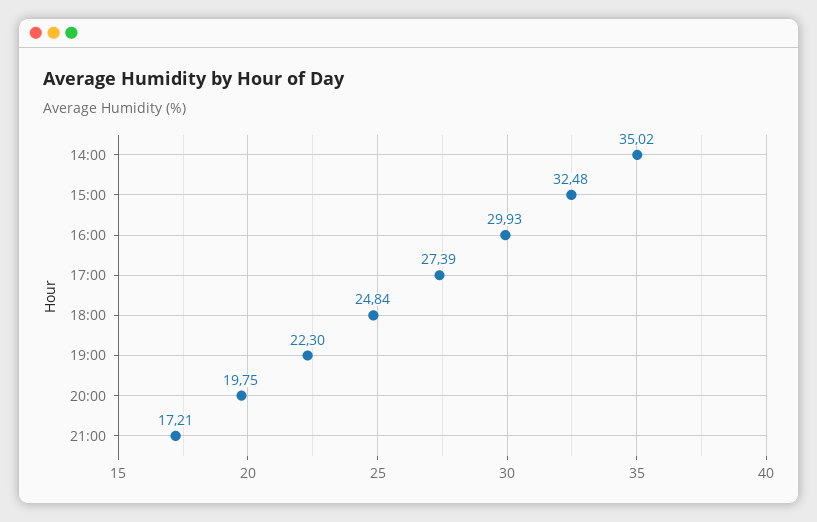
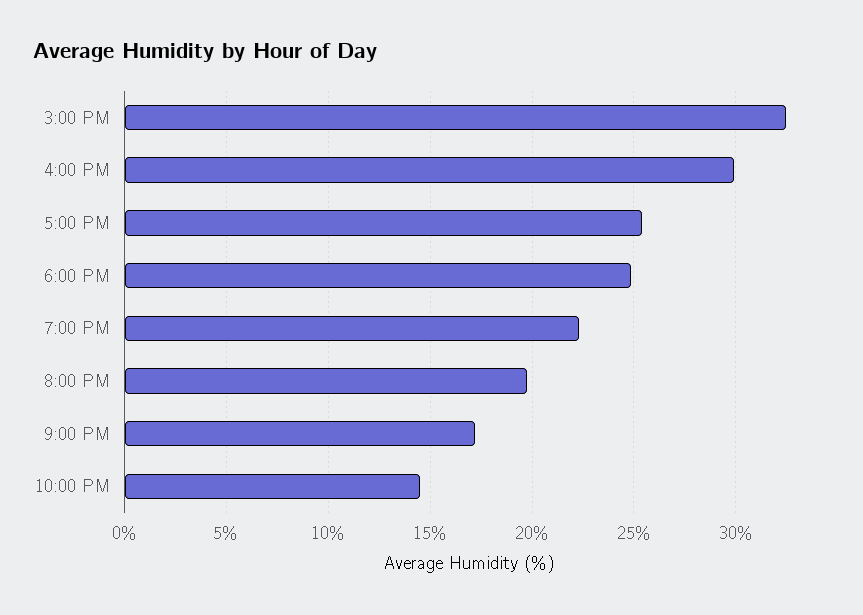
14:00: 35.02 -> none
17:00: 27.39 -> 25.5
10:00 PM: none -> 14.5

